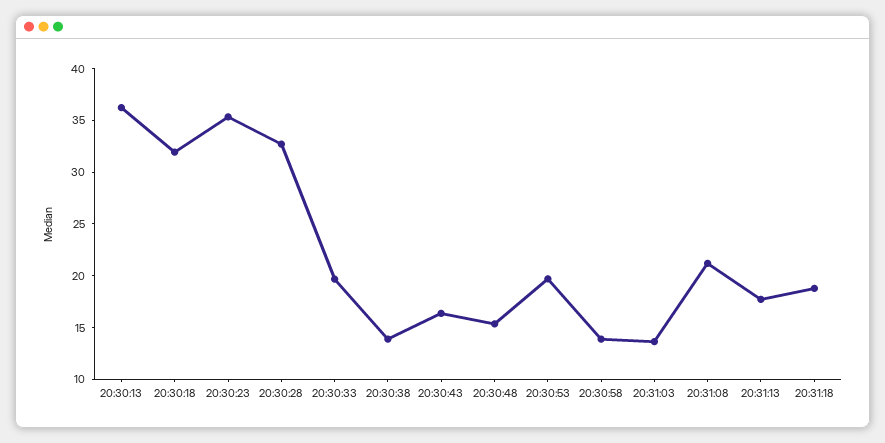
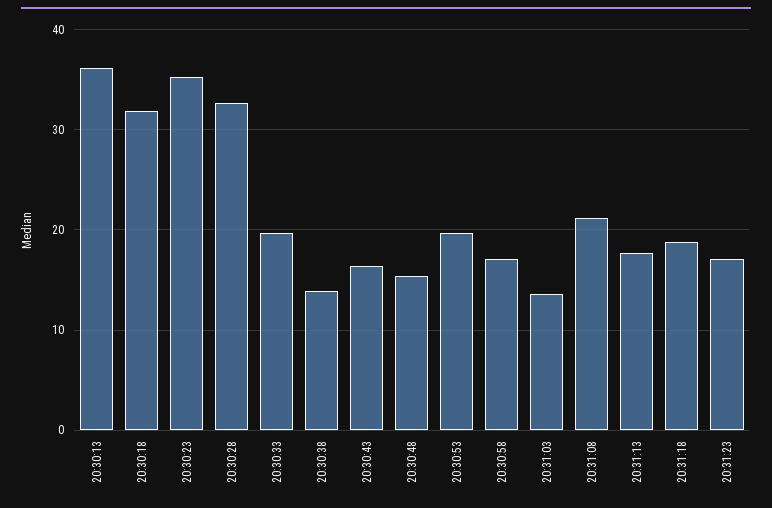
20:30:58: 14 -> 17
20:31:23: none -> 17

